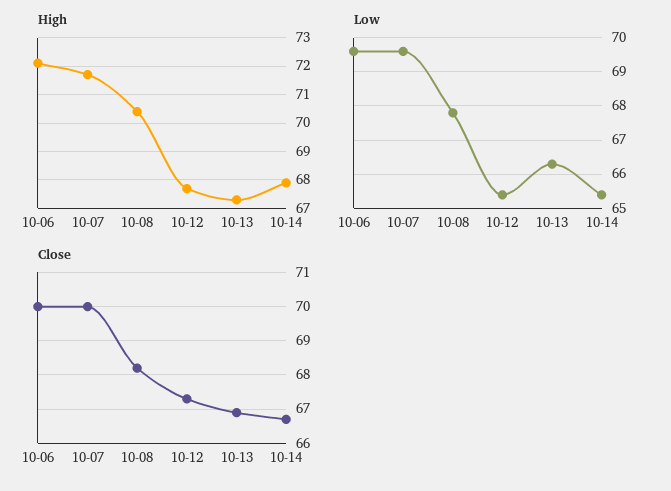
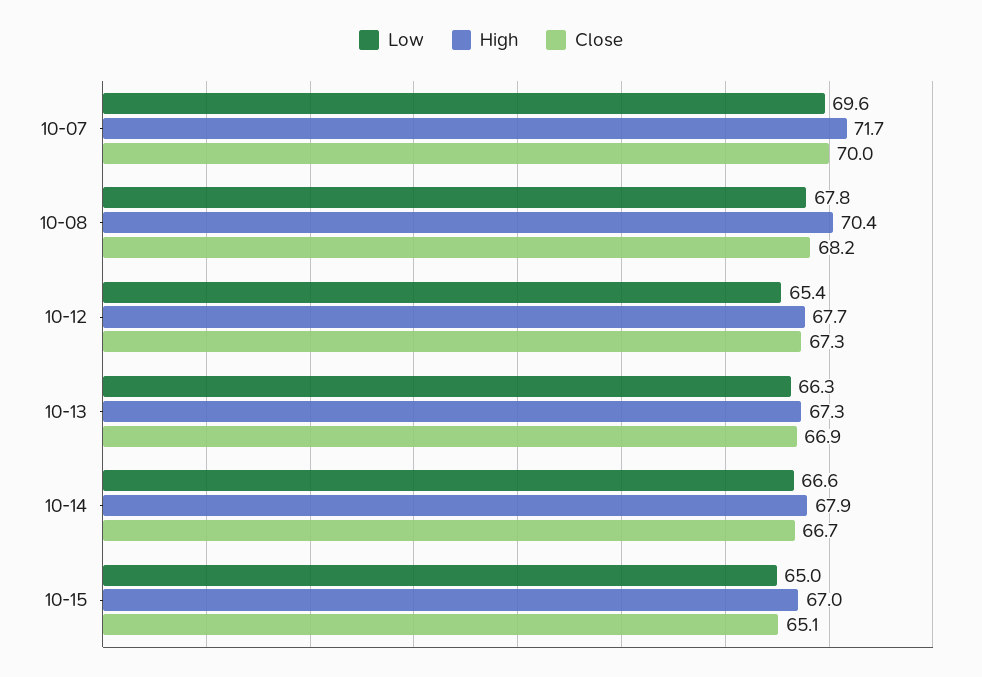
High, 10-06: 72 -> none
Low, 10-06: 69.5 -> none
Low, 10-14: 65.5 -> 66.6
Close, 10-06: 70 -> none
Low, 10-15: none -> 65
High, 10-15: none -> 67
Close, 10-15: none -> 65.1

